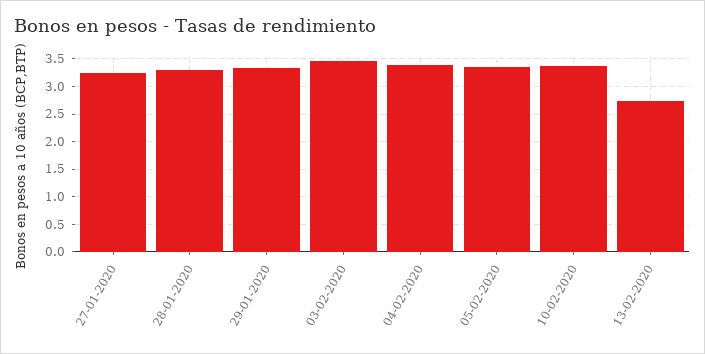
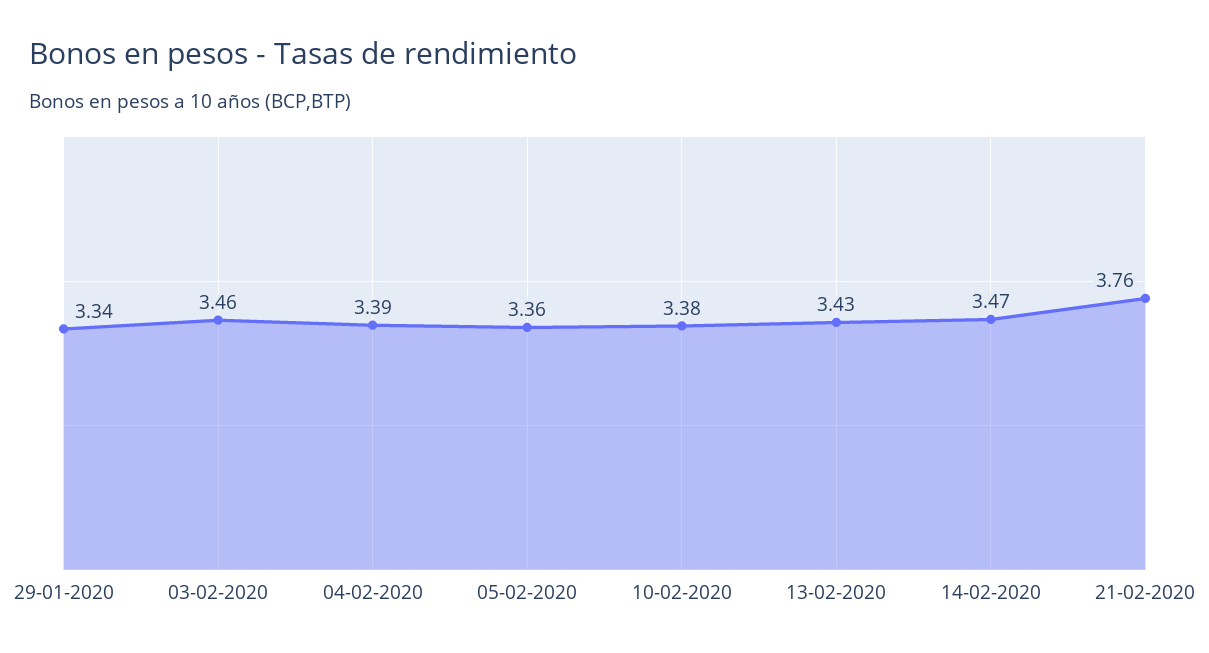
27-01-2020: 3.25 -> none
28-01-2020: 3.25 -> none
13-02-2020: 2.75 -> 3.43
14-02-2020: none -> 3.47
21-02-2020: none -> 3.76

